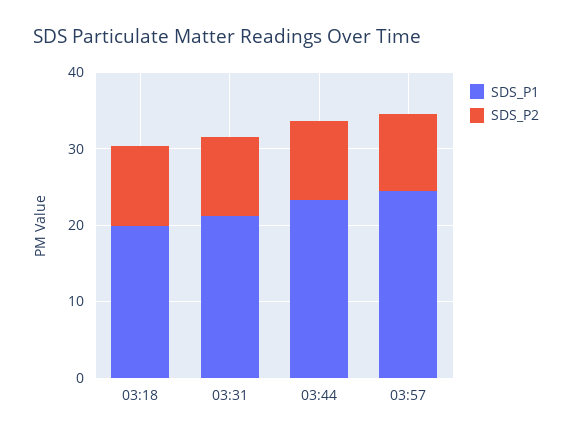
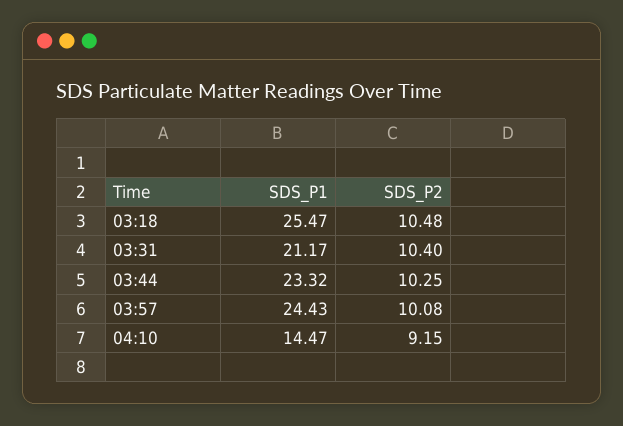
SDS_P1, 03:18: 20 -> 25.47
SDS_P1, 04:10: none -> 14.47
SDS_P2, 04:10: none -> 9.15

